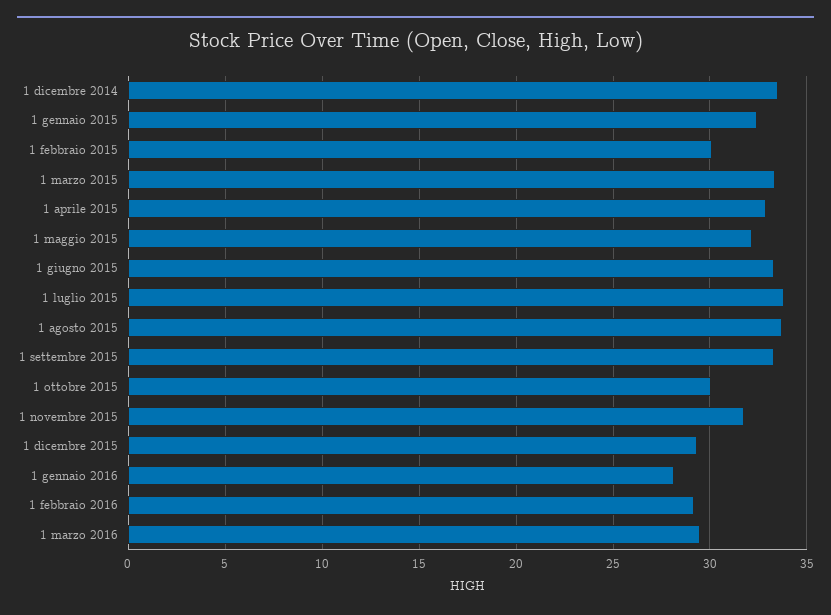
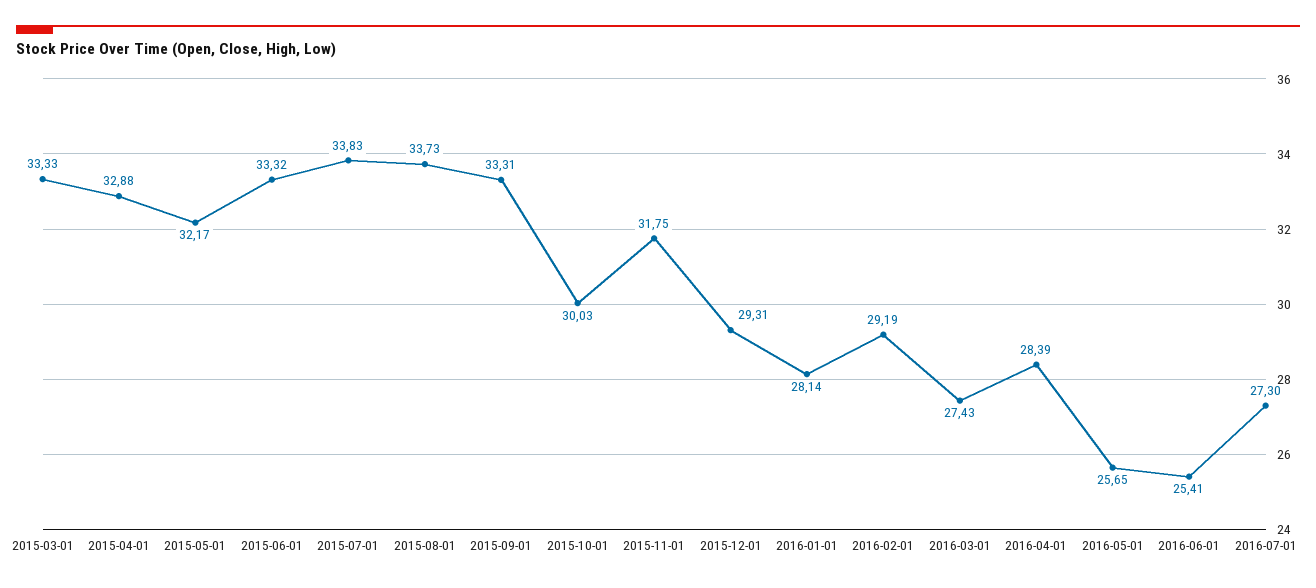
1 dicembre 2014: 33.5 -> none
1 gennaio 2015: 32.5 -> none
1 febbraio 2015: 30 -> none
1 marzo 2016: 29.5 -> 27.43
2016-04-01: none -> 28.39
2016-05-01: none -> 25.65
2016-06-01: none -> 25.41
2016-07-01: none -> 27.3

